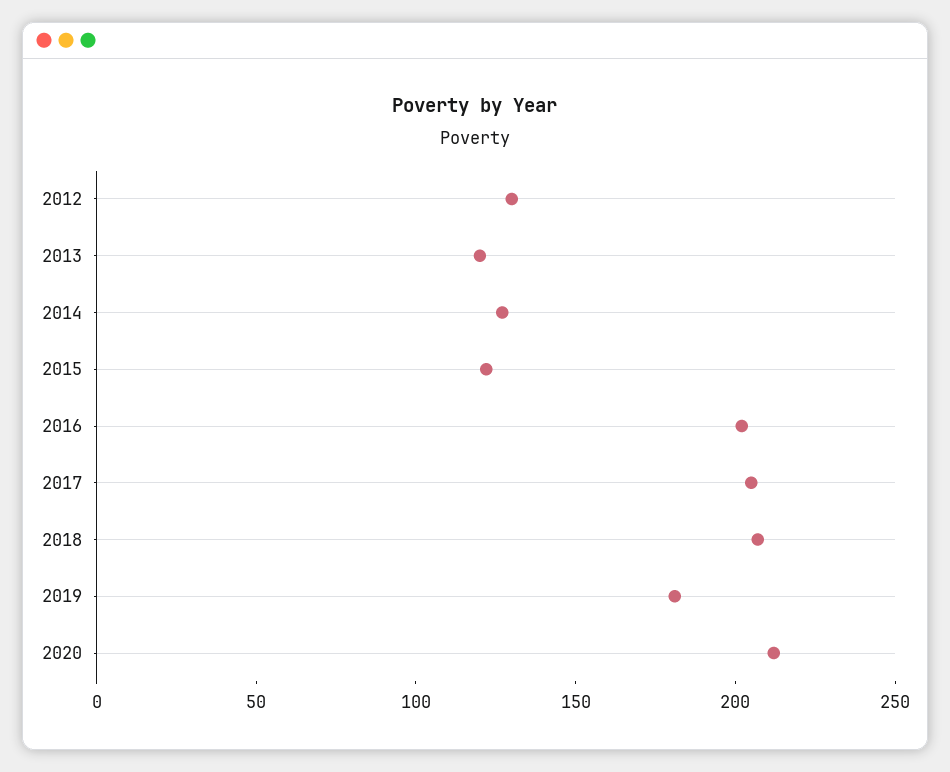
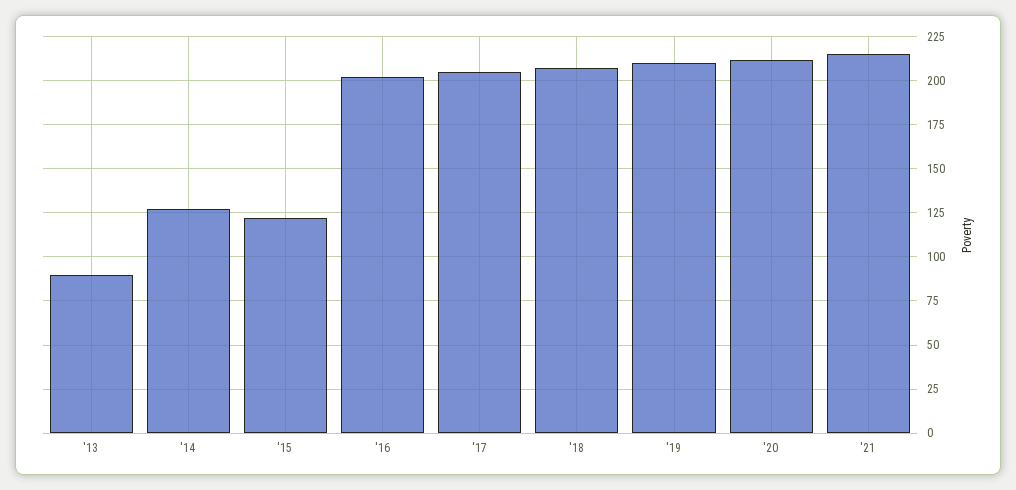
2012: 130 -> none
2013: 120 -> 90
2019: 180 -> 210
'21: none -> 215

